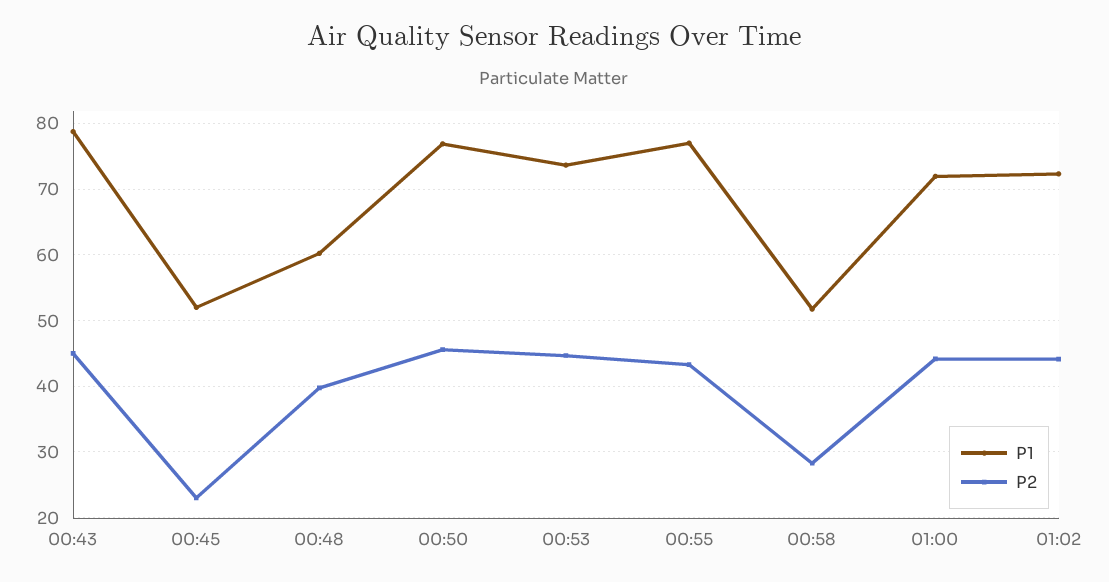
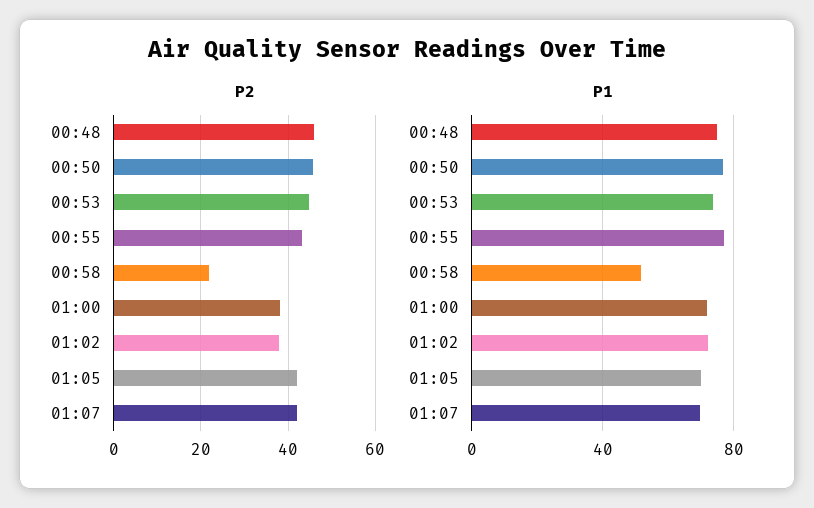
P1, 00:43: 79 -> none
P2, 00:43: 45 -> none
P1, 00:45: 52 -> none
P2, 00:45: 23 -> none
P1, 00:48: 60 -> 75
P2, 00:48: 40 -> 46
P2, 00:58: 28 -> 22
P2, 01:00: 44 -> 38
P2, 01:02: 44 -> 38
P2, 01:05: none -> 42
P2, 01:07: none -> 42
P1, 01:05: none -> 70
P1, 01:07: none -> 70

